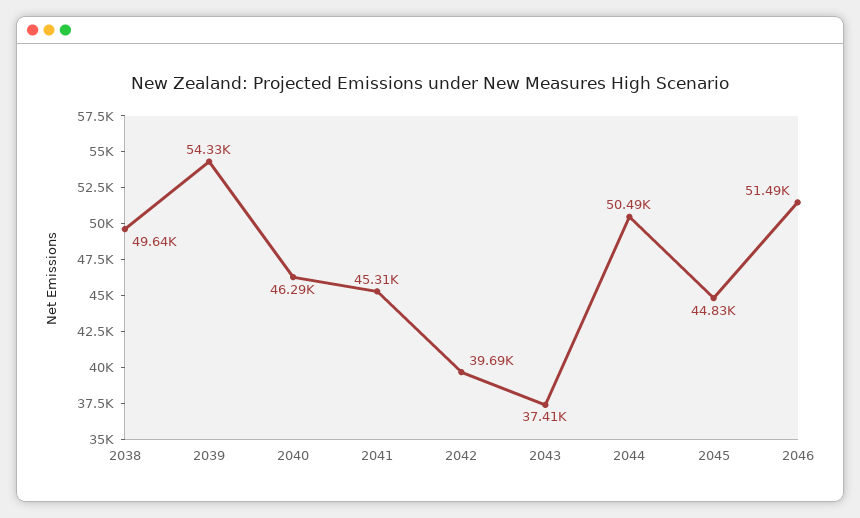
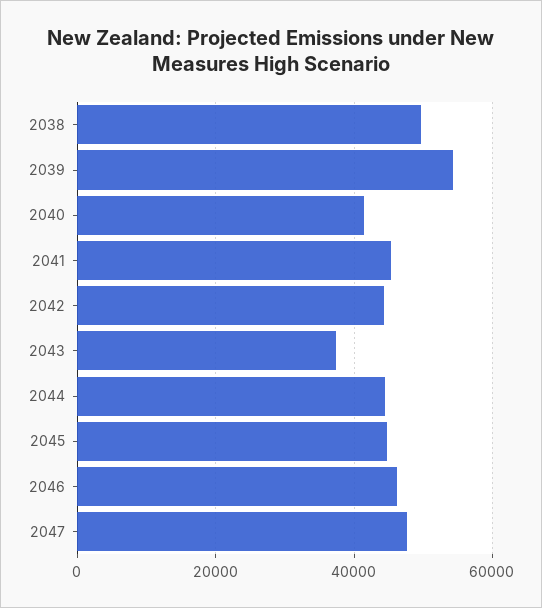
2040: 46290 -> 42000
2042: 39690 -> 44000
2044: 50490 -> 44000
2046: 51490 -> 46000
2047: none -> 48000

